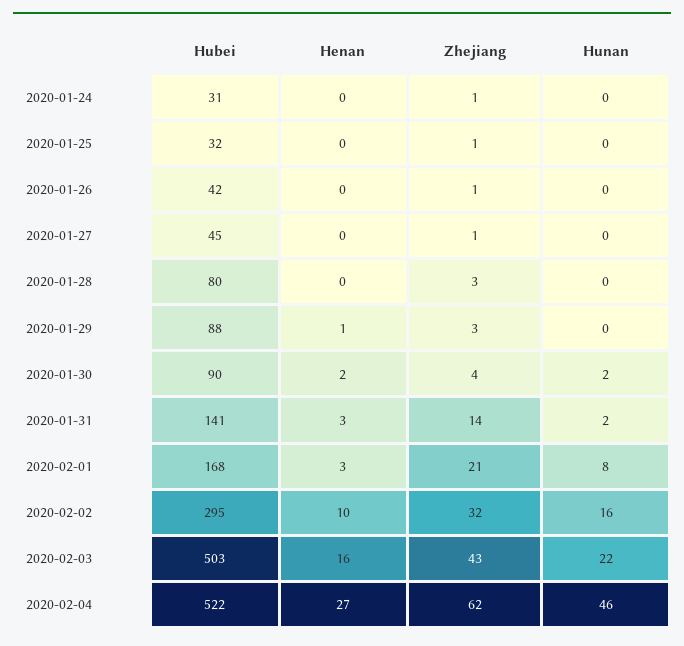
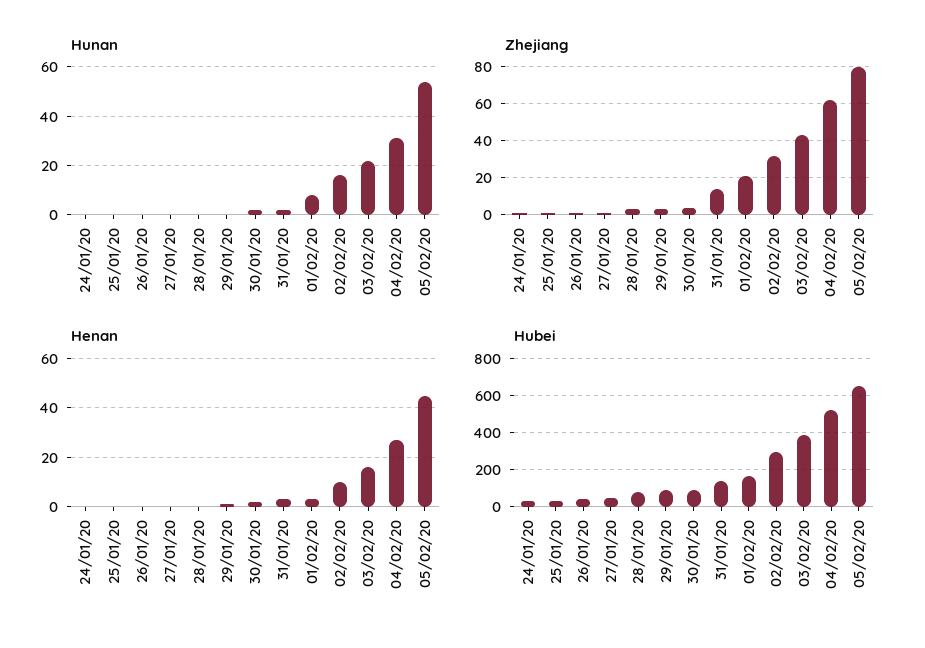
Hubei, 2020-02-03: 503 -> 400
Hunan, 2020-02-04: 46 -> 30
Hunan, 05/02/20: none -> 55
Zhejiang, 05/02/20: none -> 80
Henan, 05/02/20: none -> 45
Hubei, 05/02/20: none -> 650

